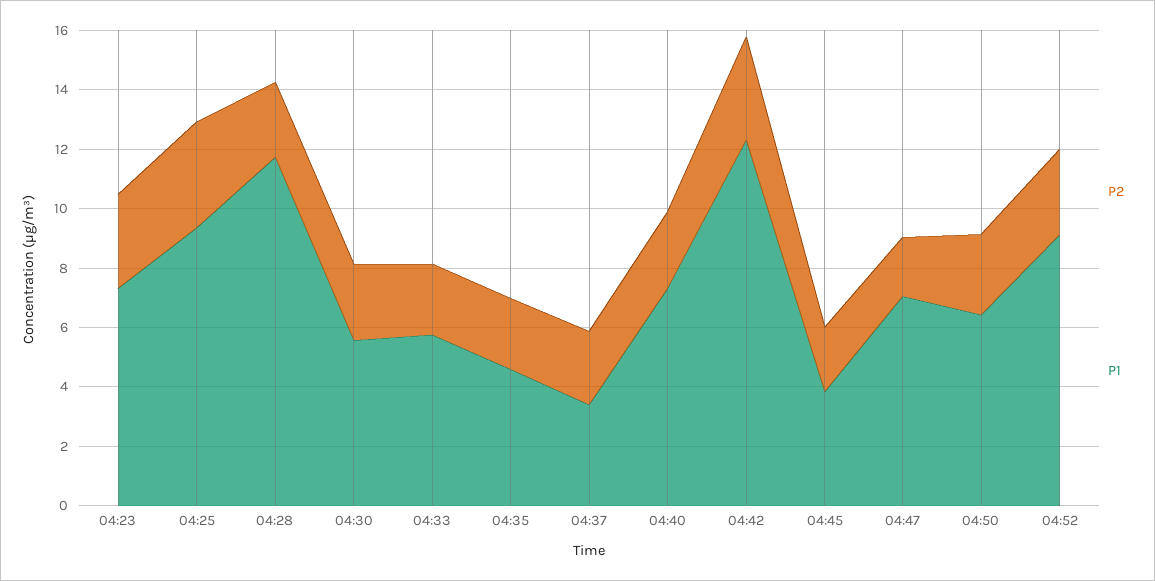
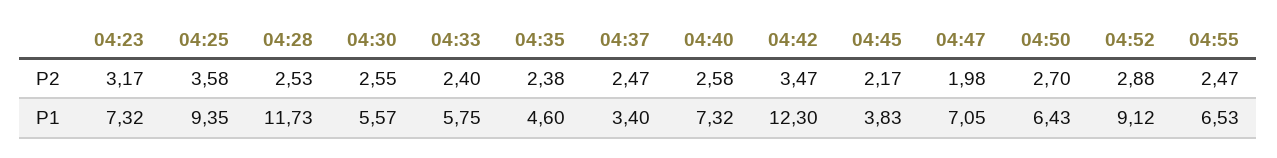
P2, 04:55: none -> 2.47
P1, 04:55: none -> 6.53

